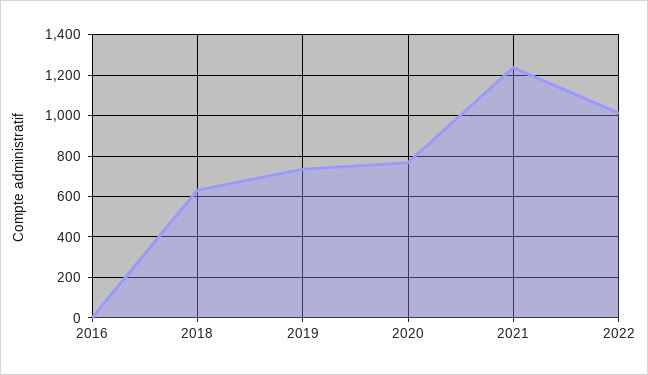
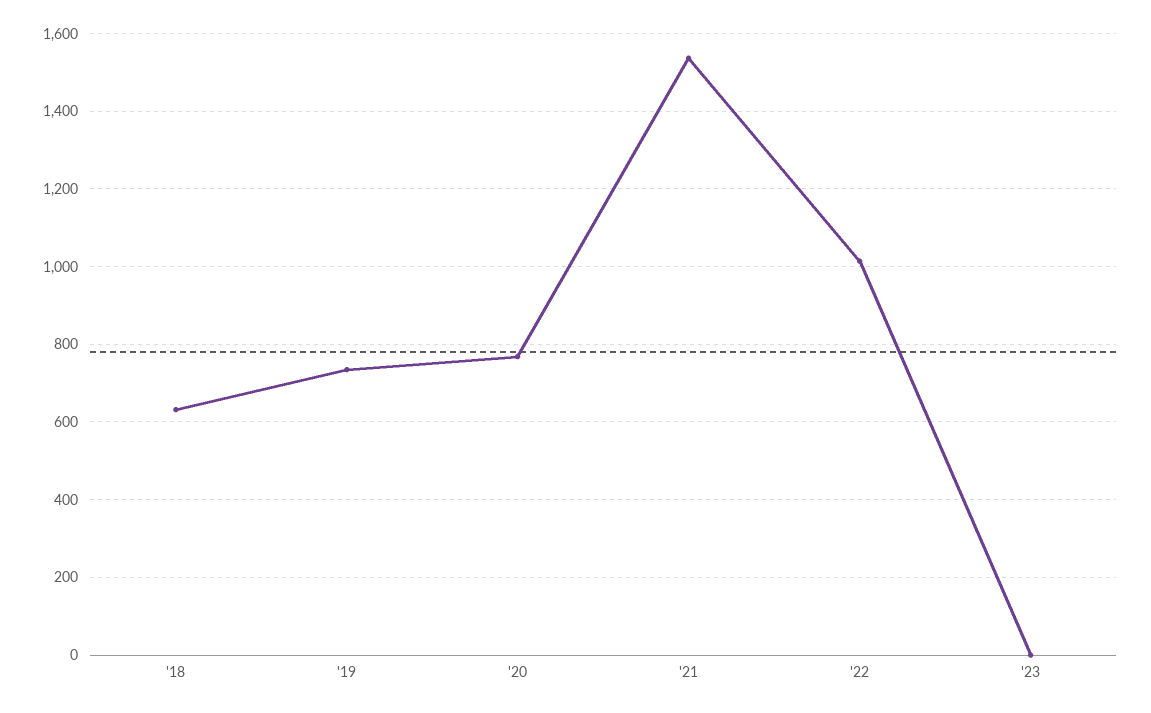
2016: 0 -> none
2021: 1250 -> 1540
'23: none -> 0

